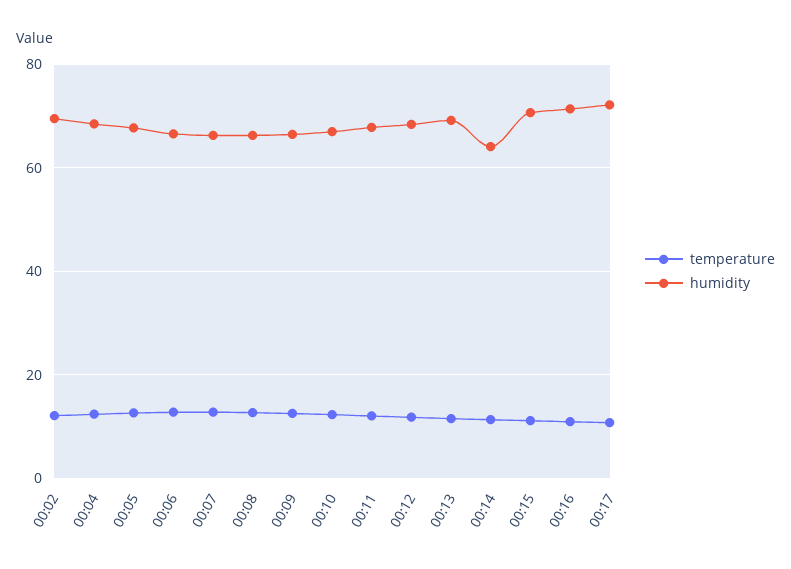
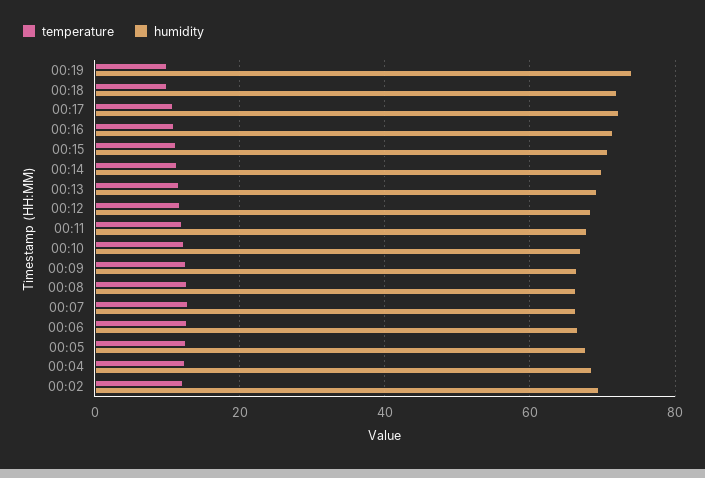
humidity, 00:14: 64 -> 70
temperature, 00:19: none -> 10
humidity, 00:19: none -> 74
temperature, 00:18: none -> 10
humidity, 00:18: none -> 72

